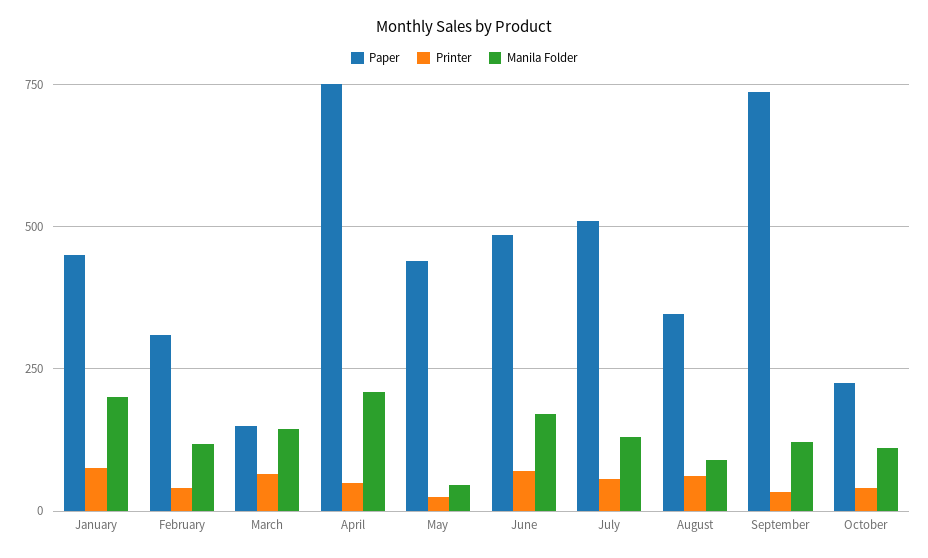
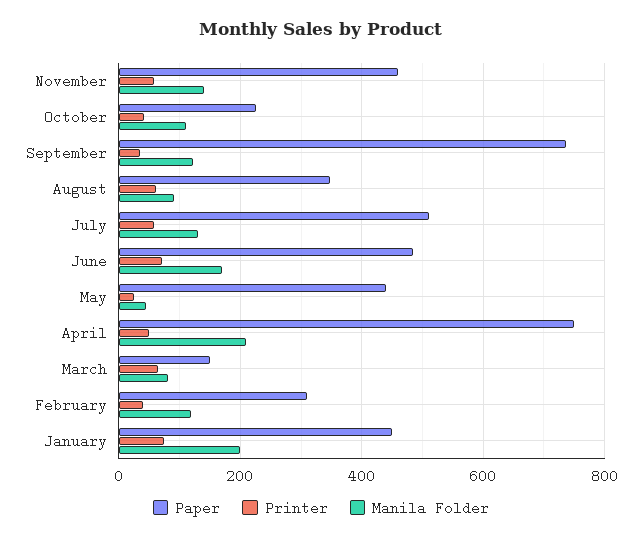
Manila Folder, March: 150 -> 80
Paper, November: none -> 460
Printer, November: none -> 60
Manila Folder, November: none -> 140

